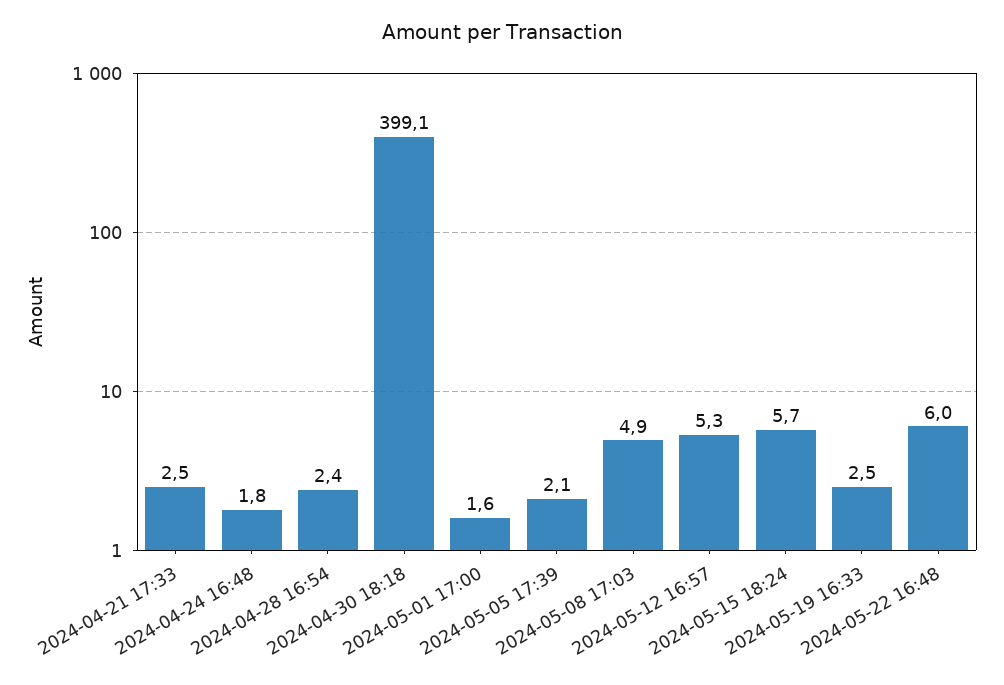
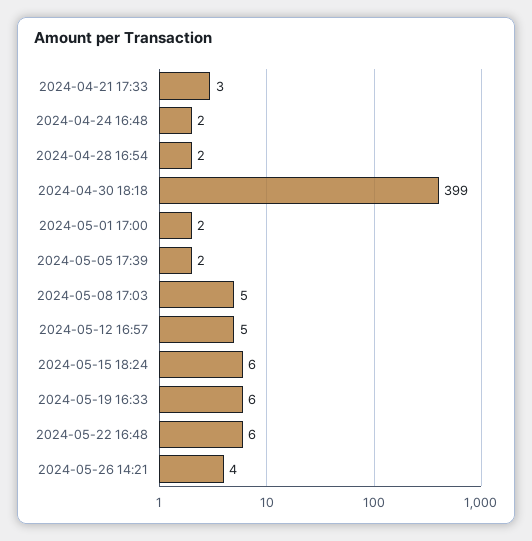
2024-05-19 16:33: 2.5 -> 6
2024-05-26 14:21: none -> 4

